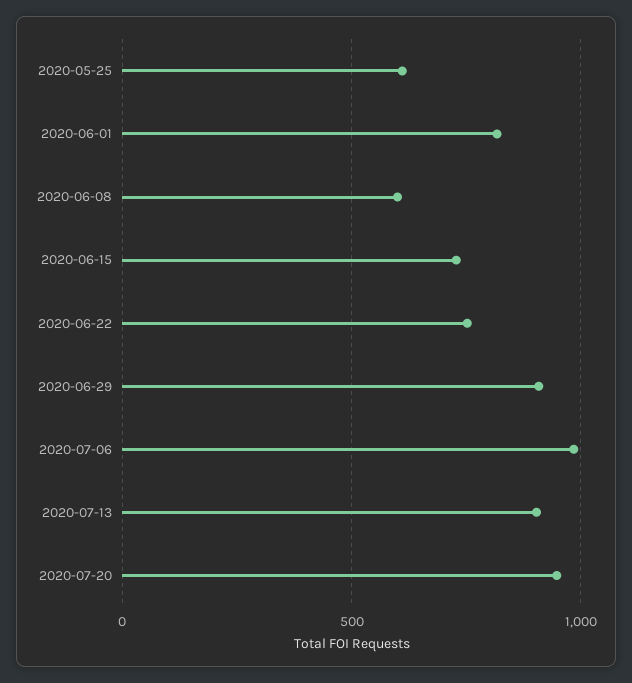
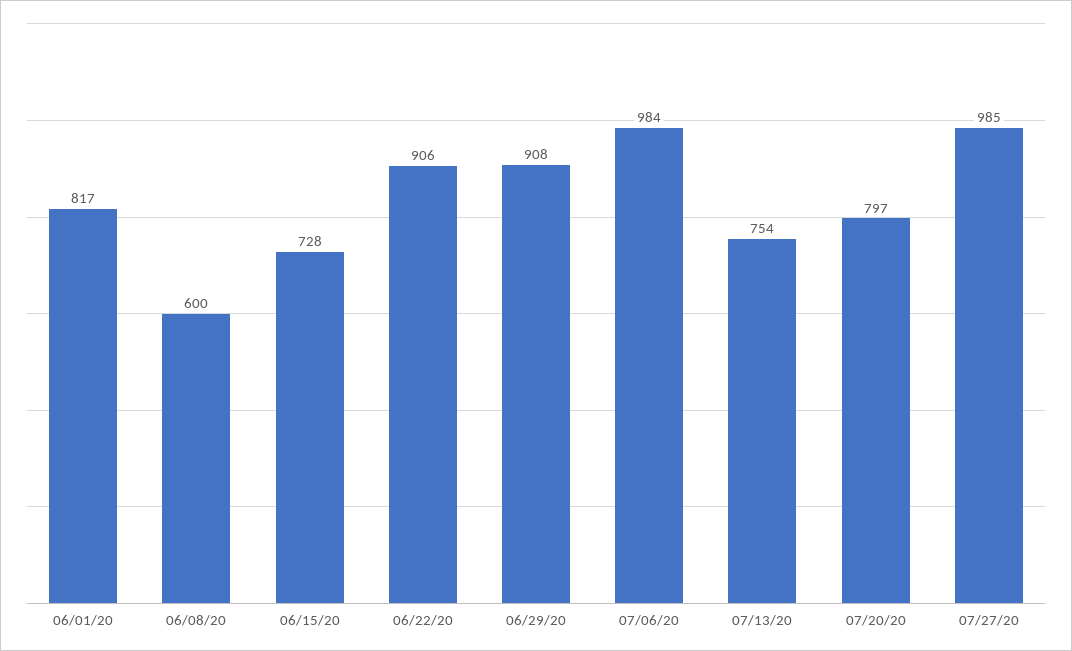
2020-05-25: 600 -> none
2020-06-22: 750 -> 906
2020-07-13: 900 -> 754
2020-07-20: 950 -> 797
07/27/20: none -> 985

